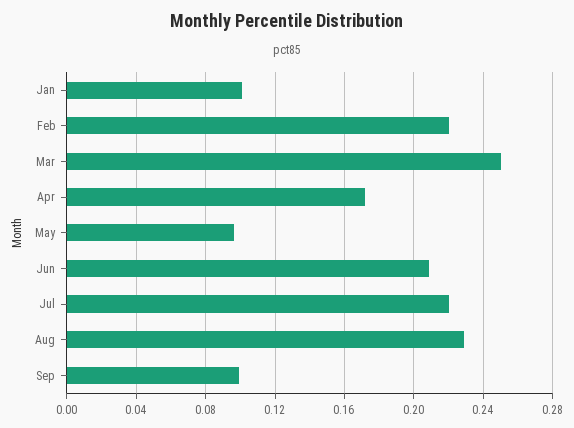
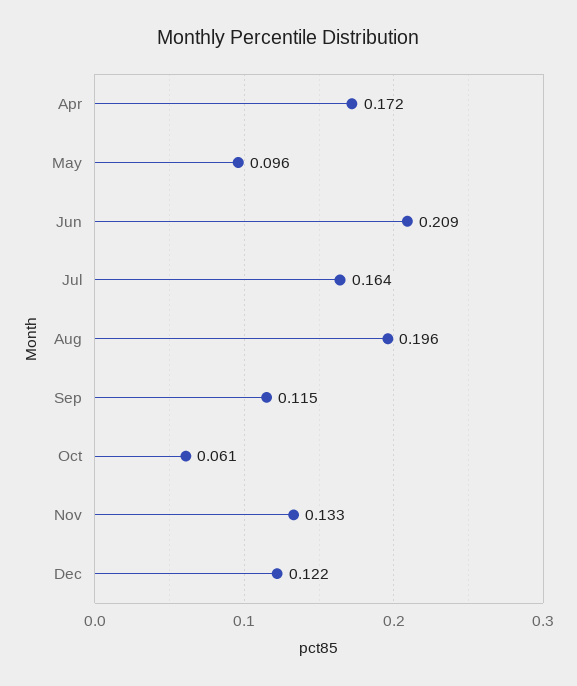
Jan: 0.1 -> none
Feb: 0.22 -> none
Mar: 0.25 -> none
Jul: 0.22 -> 0.164
Aug: 0.23 -> 0.196
Sep: 0.1 -> 0.115
Oct: none -> 0.061
Nov: none -> 0.133
Dec: none -> 0.122

